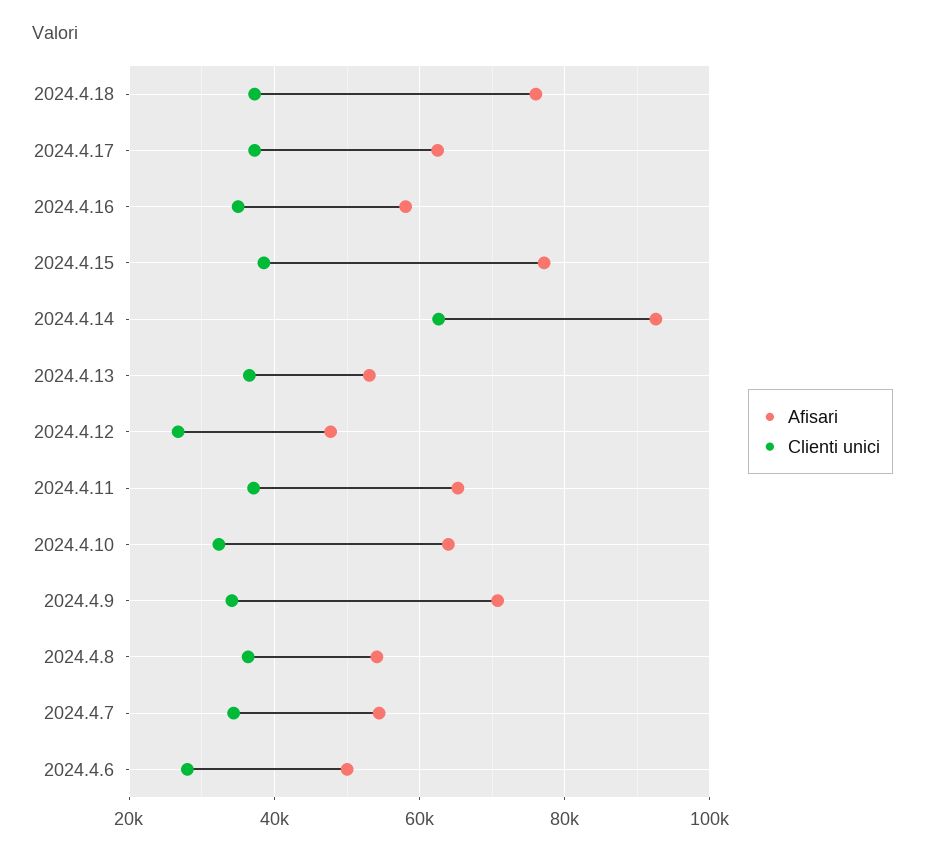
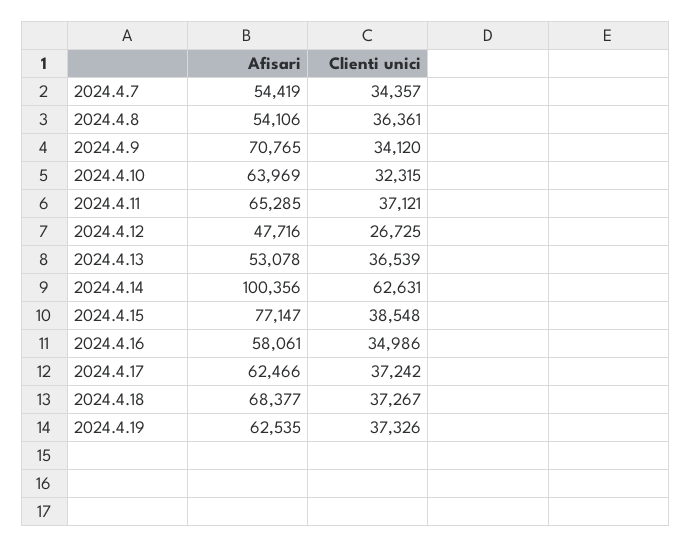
Afisari, 2024.4.18: 76000 -> 68377
Afisari, 2024.4.14: 92000 -> 100356
Afisari, 2024.4.6: 50000 -> none
Clienti unici, 2024.4.6: 28000 -> none
Afisari, 2024.4.19: none -> 62535
Clienti unici, 2024.4.19: none -> 37326

